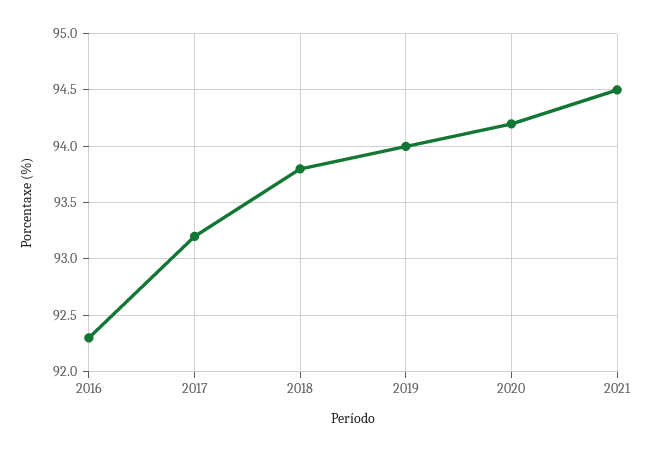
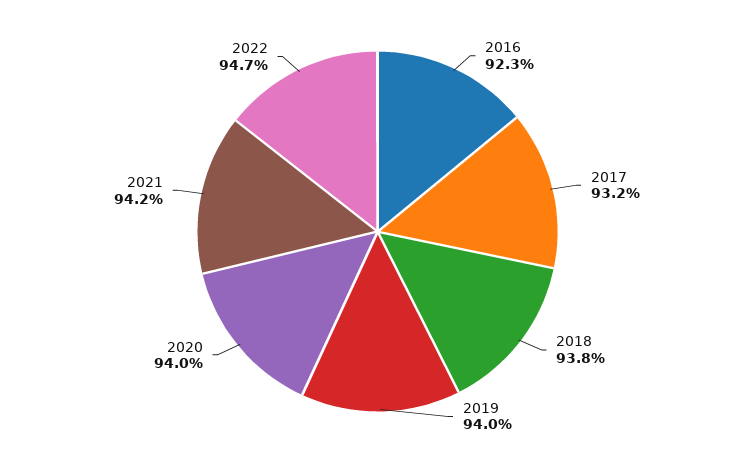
2020: 94.2 -> 94
2021: 94.5 -> 94.2
2022: none -> 94.7

